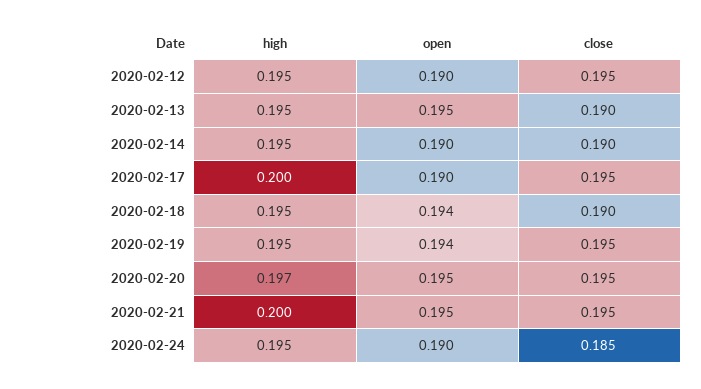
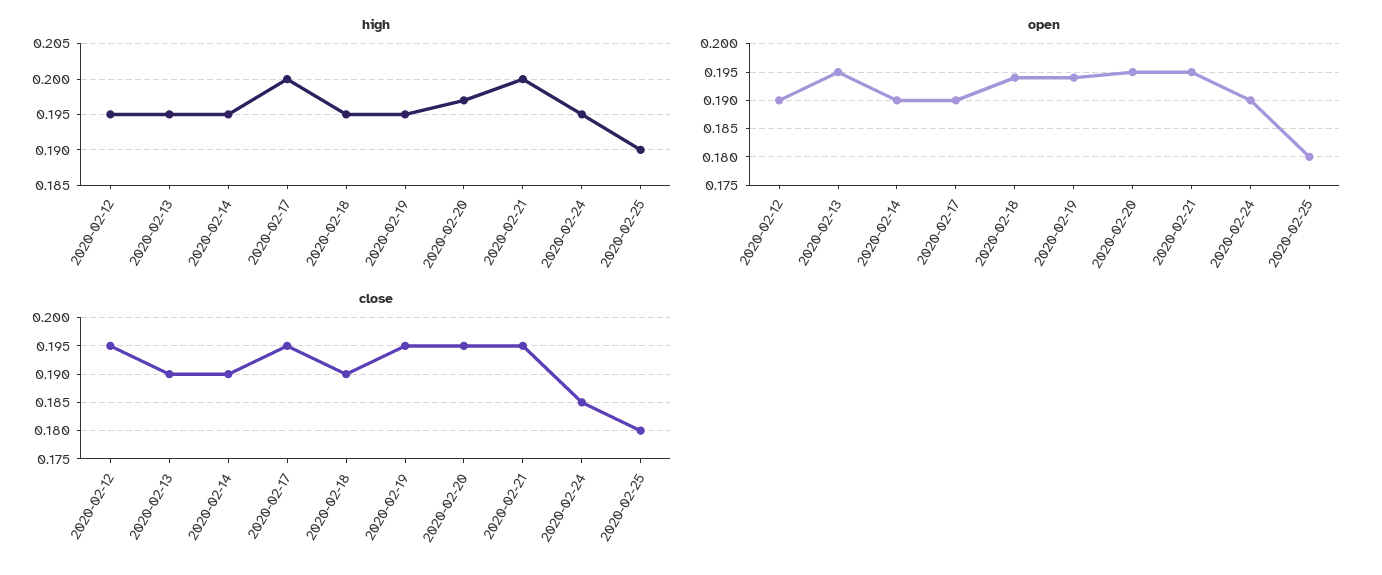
high, 2020-02-25: none -> 0.19
open, 2020-02-25: none -> 0.18
close, 2020-02-25: none -> 0.18

